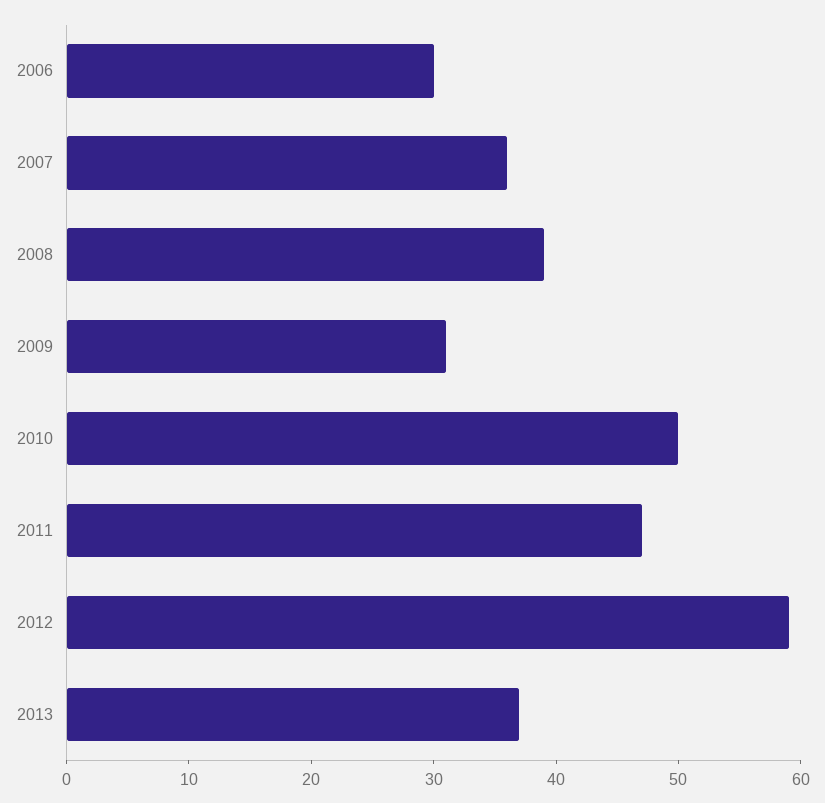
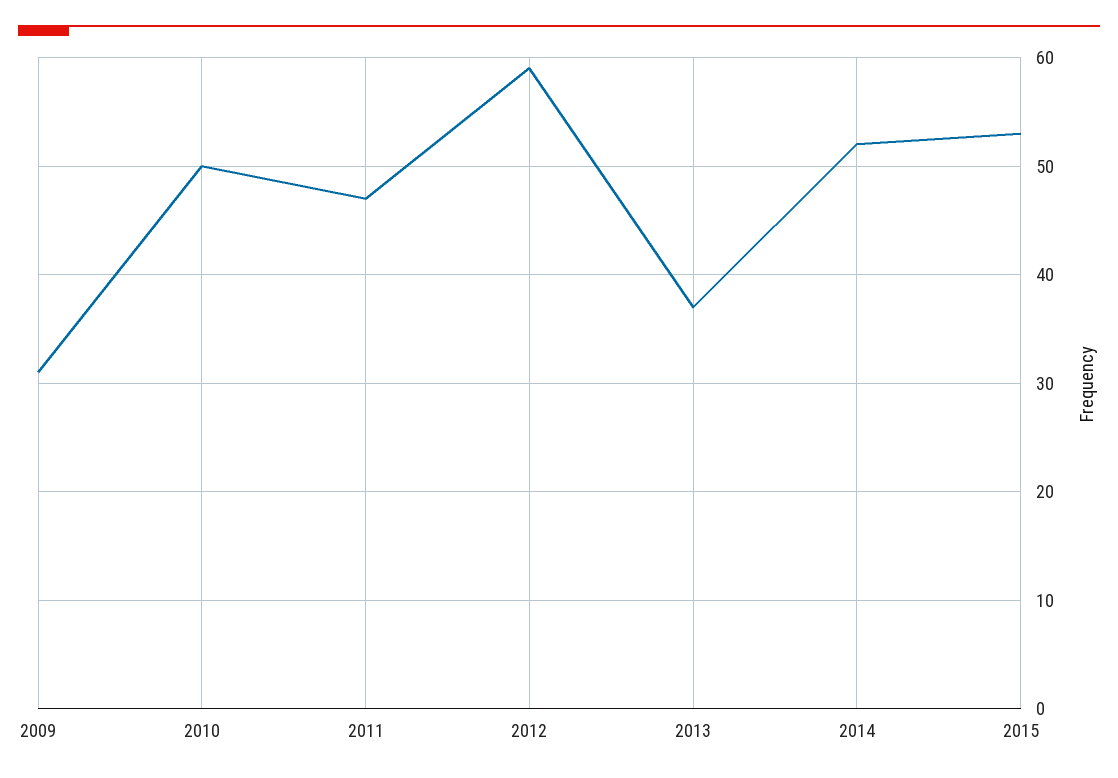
2006: 30 -> none
2007: 36 -> none
2008: 39 -> none
2014: none -> 52
2015: none -> 53

